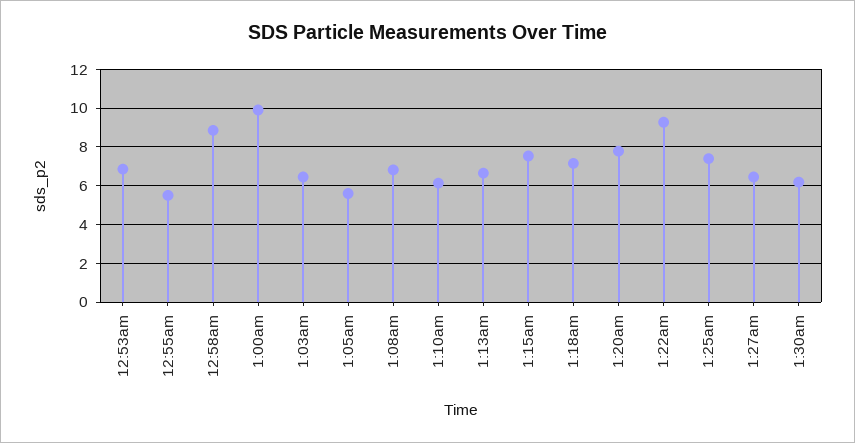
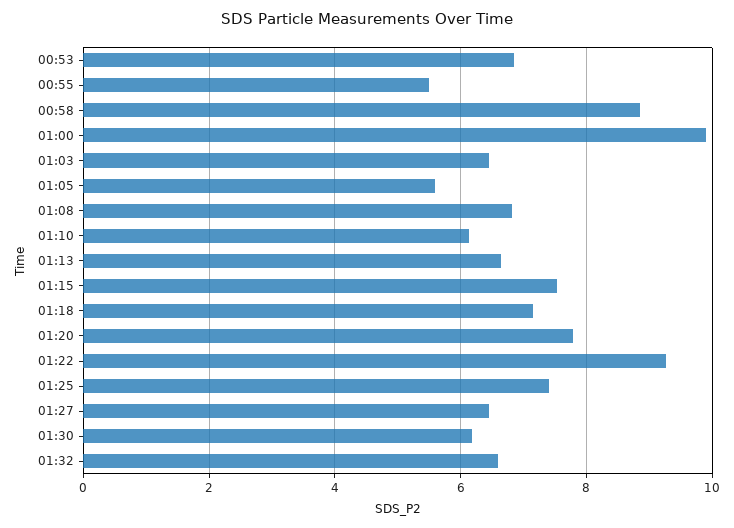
01:32: none -> 6.6

